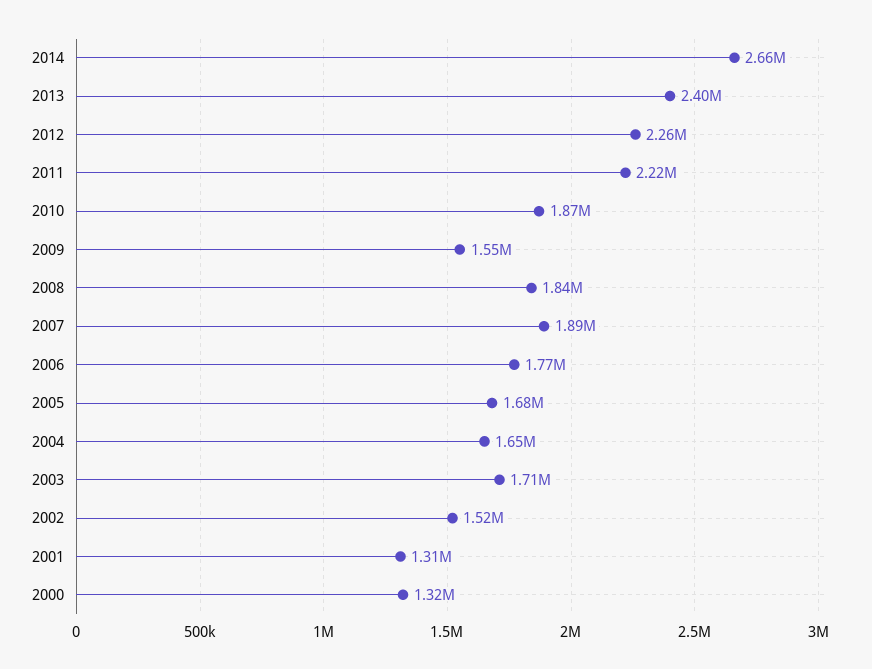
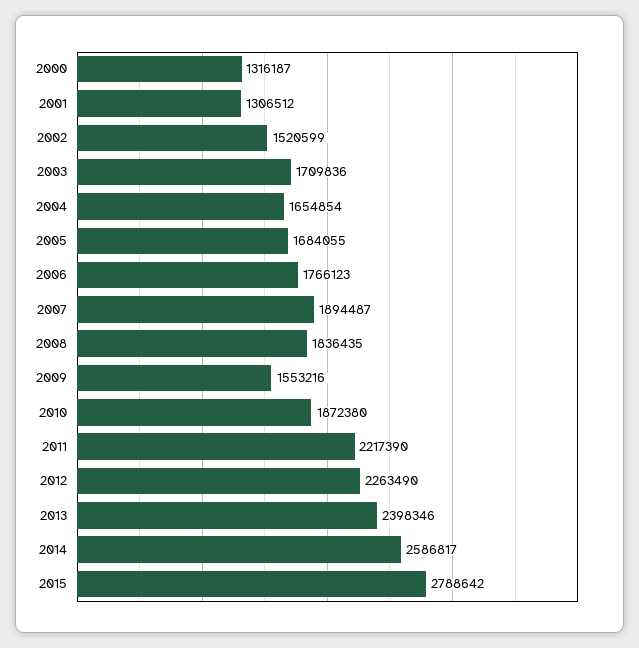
2014: 2660000 -> 2586817
2015: none -> 2788642

